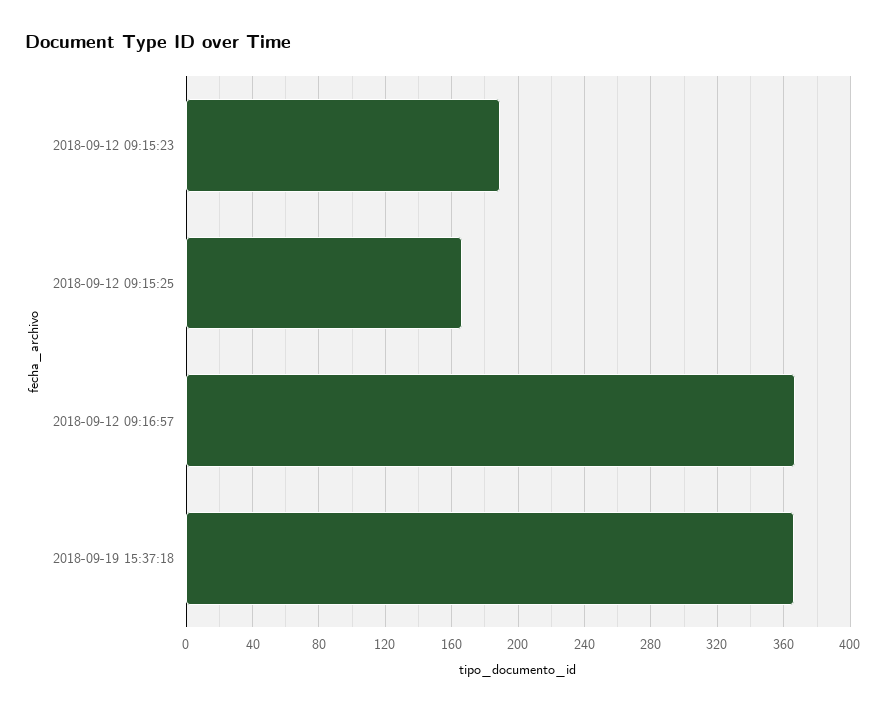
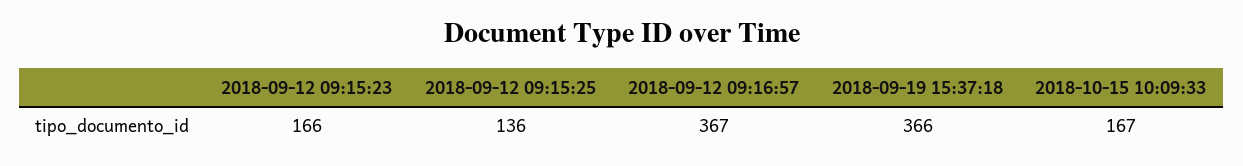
2018-09-12 09:15:23: 190 -> 166
2018-09-12 09:15:25: 165 -> 136
2018-10-15 10:09:33: none -> 167

